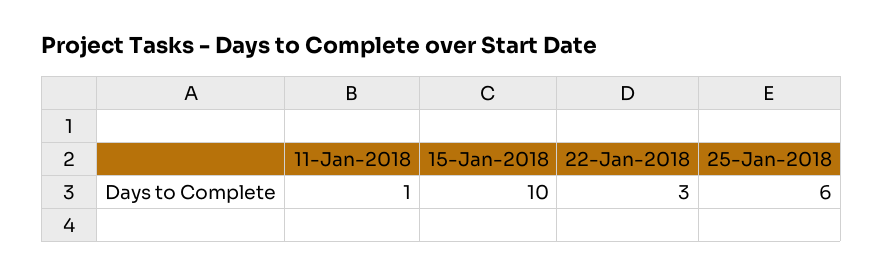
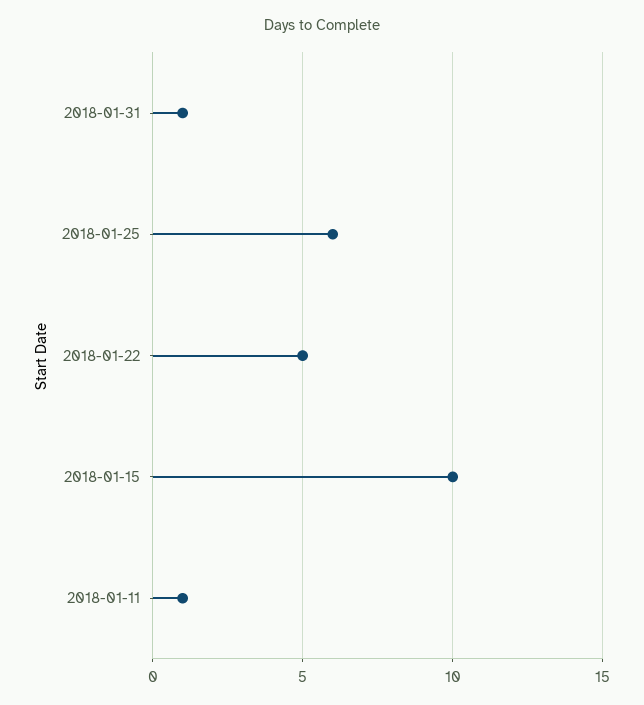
22-Jan-2018: 3 -> 5
2018-01-31: none -> 1

